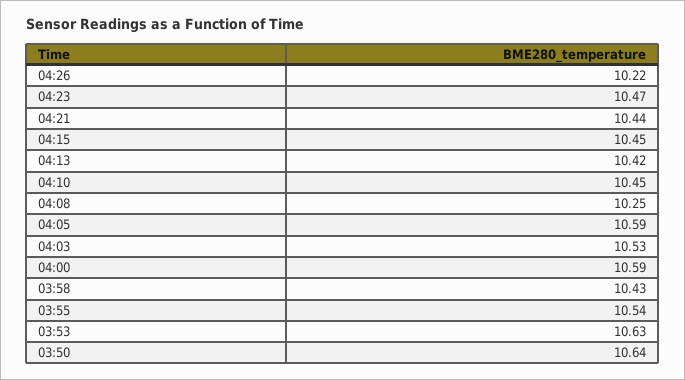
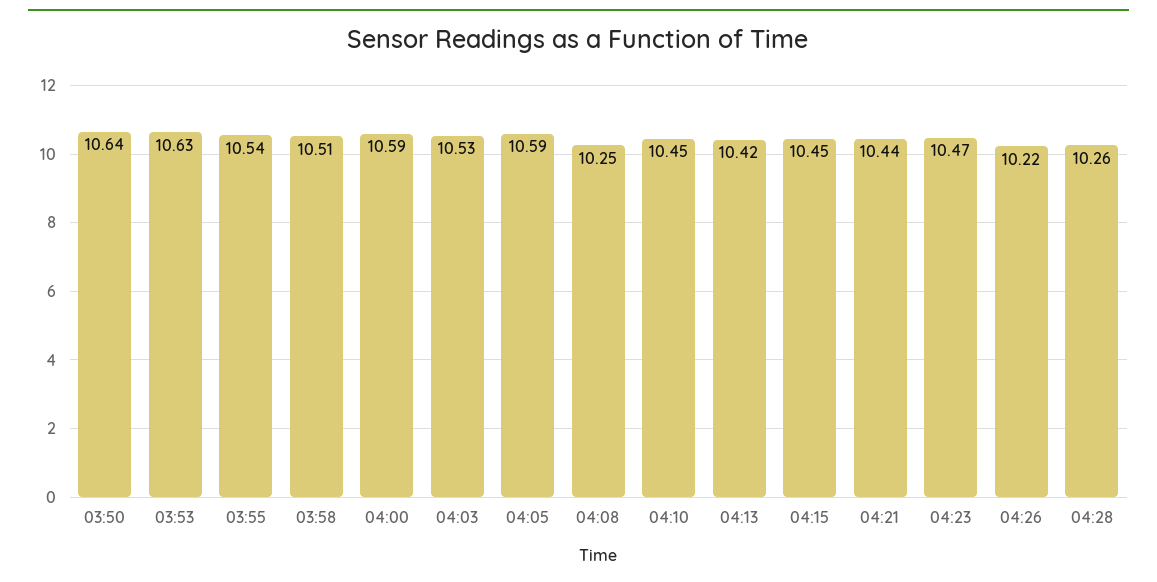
03:58: 10.43 -> 10.51
04:28: none -> 10.26

